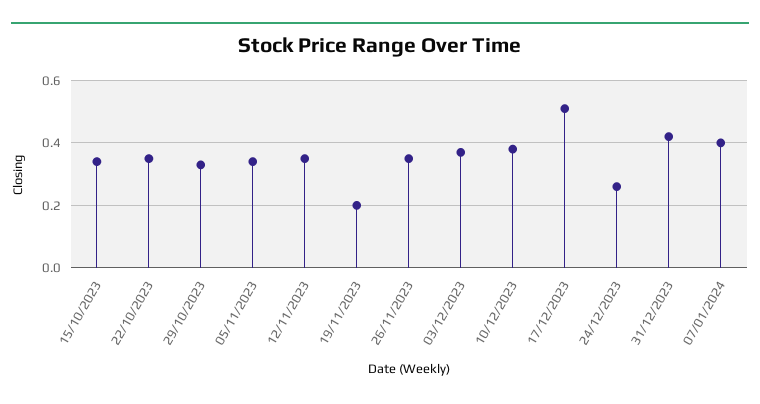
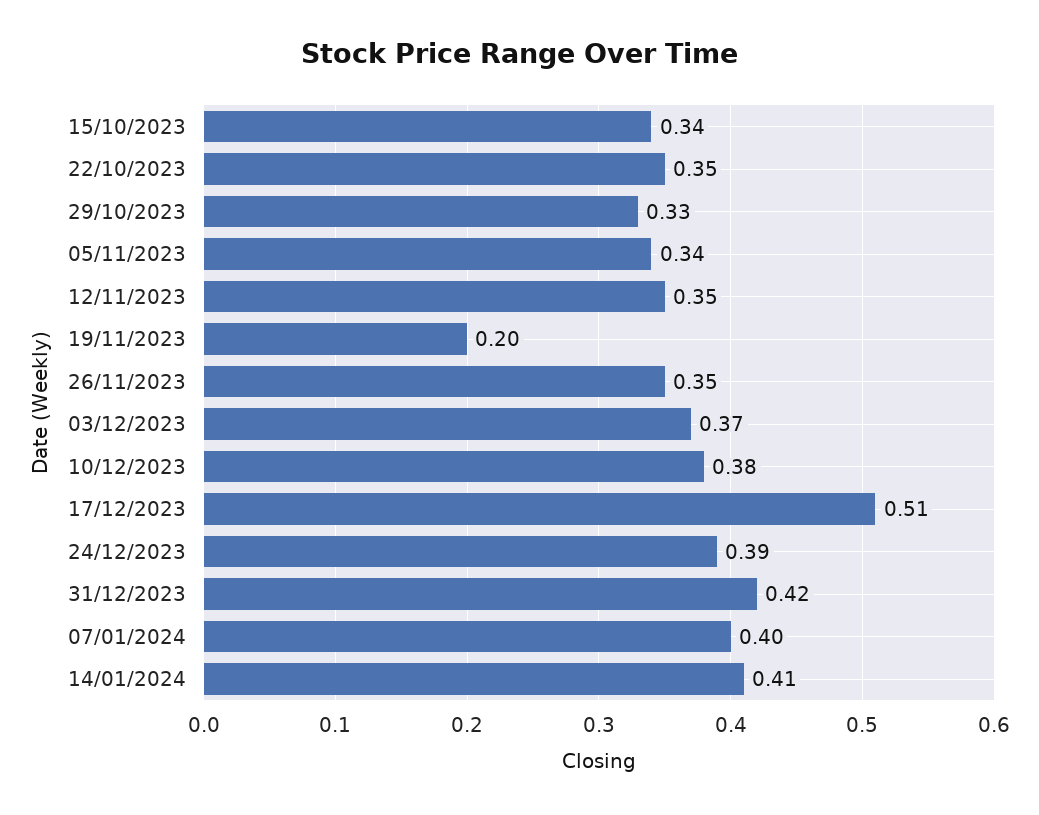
24/12/2023: 0.25 -> 0.39
14/01/2024: none -> 0.41

